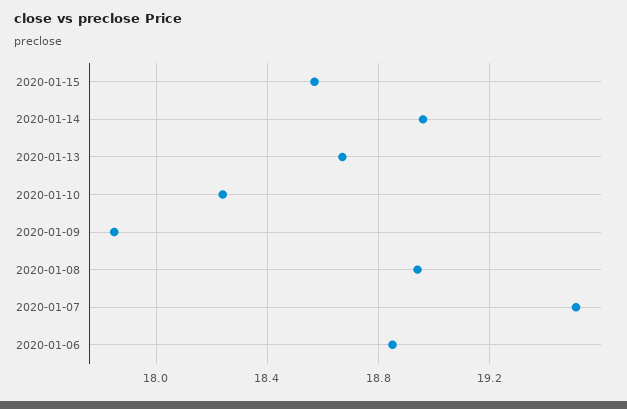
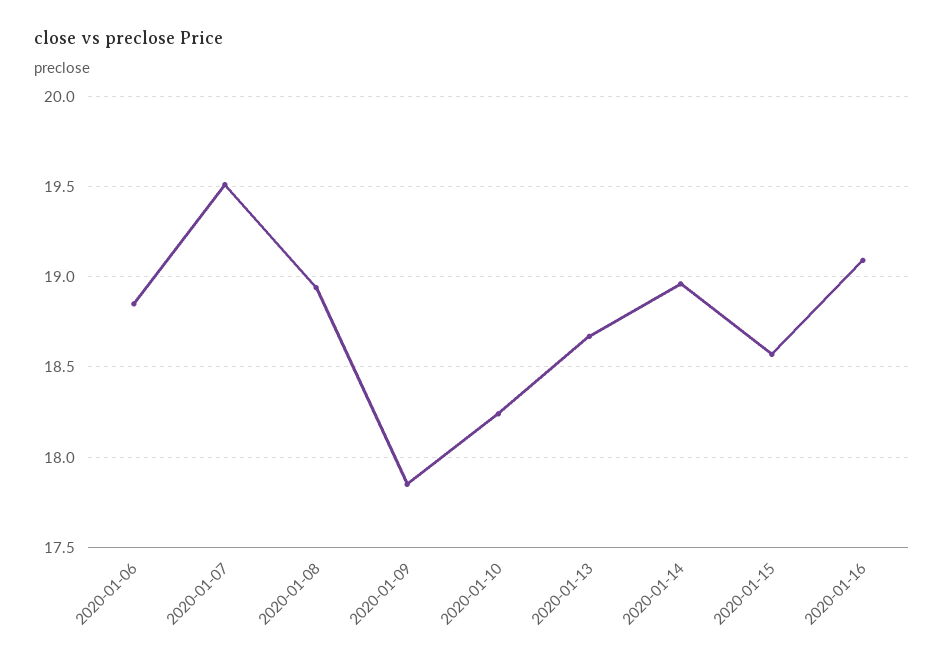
2020-01-16: none -> 19.1

